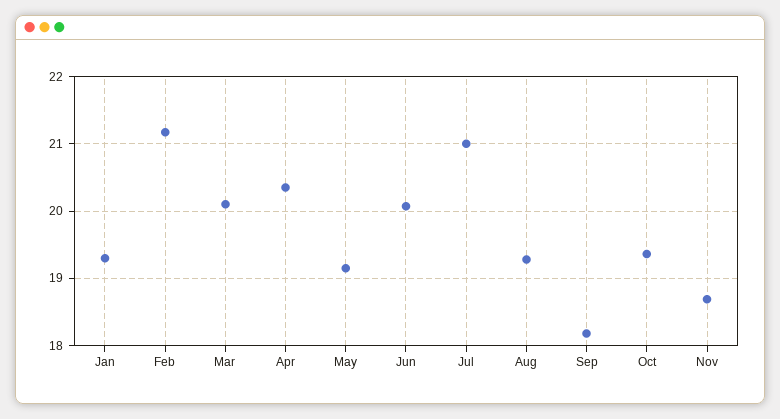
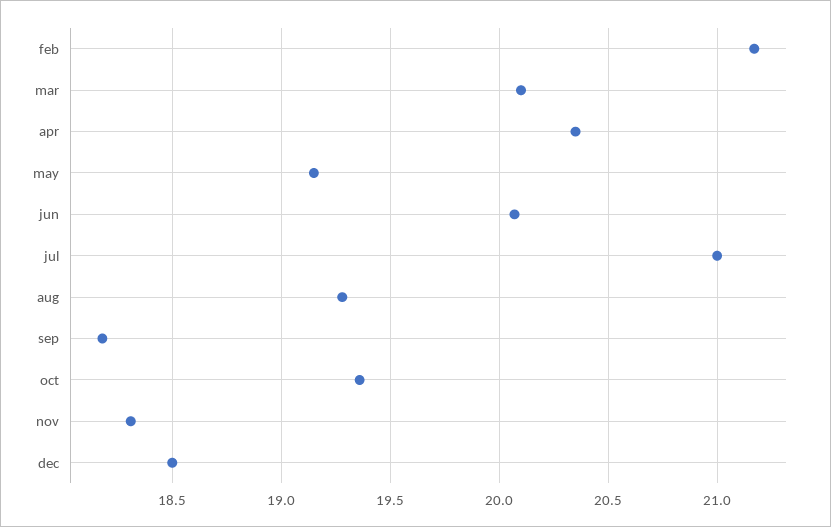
Jan: 19.3 -> none
Nov: 18.7 -> 18.3
dec: none -> 18.5

